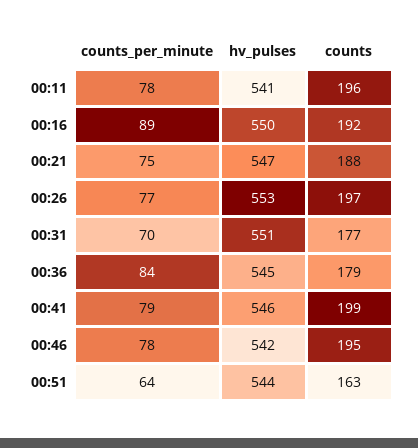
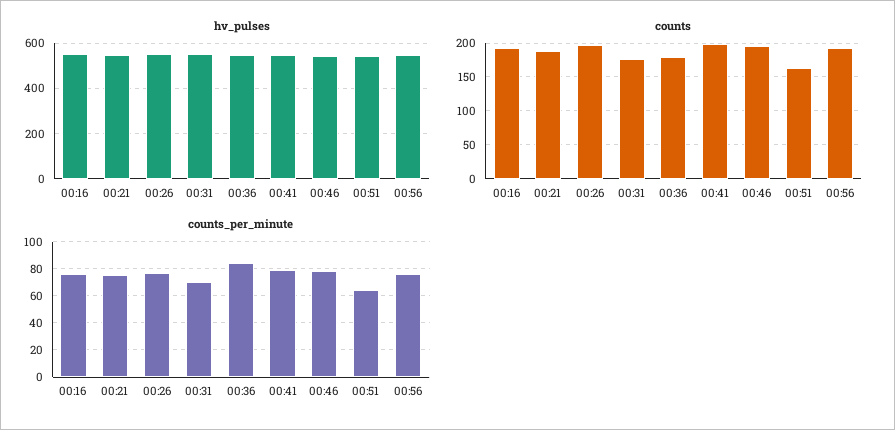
counts_per_minute, 00:11: 78 -> none
hv_pulses, 00:11: 541 -> none
counts, 00:11: 196 -> none
counts_per_minute, 00:16: 89 -> 75
hv_pulses, 00:56: none -> 550
counts, 00:56: none -> 190
counts_per_minute, 00:56: none -> 75

